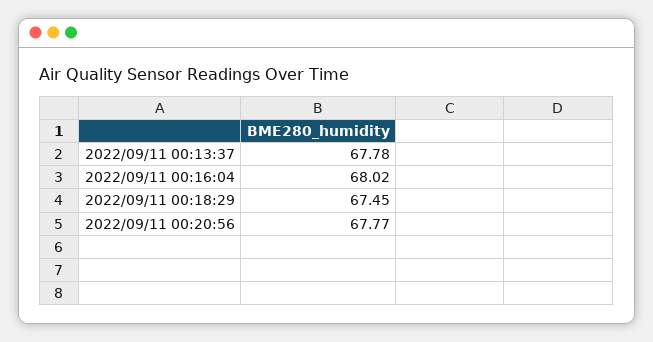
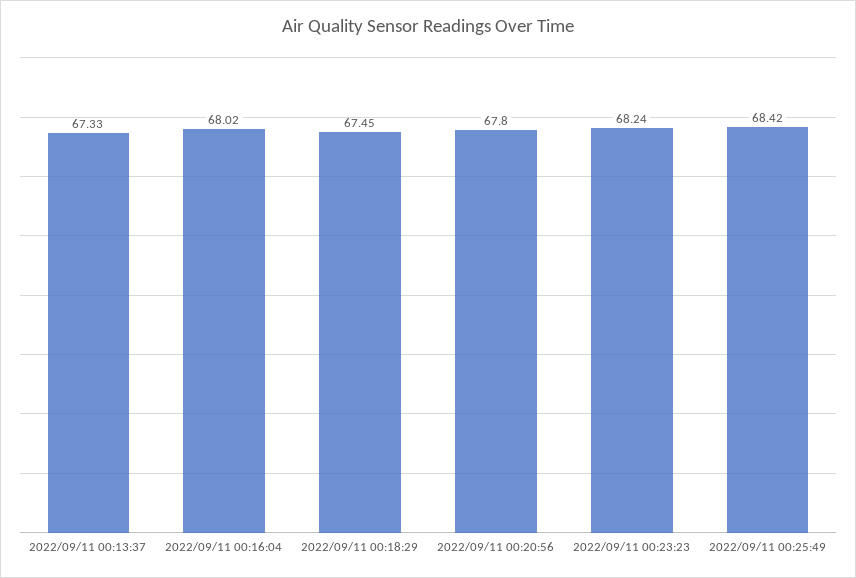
2022/09/11 00:13:37: 67.78 -> 67.33
2022/09/11 00:20:56: 67.77 -> 67.8
2022/09/11 00:23:23: none -> 68.24
2022/09/11 00:25:49: none -> 68.42

